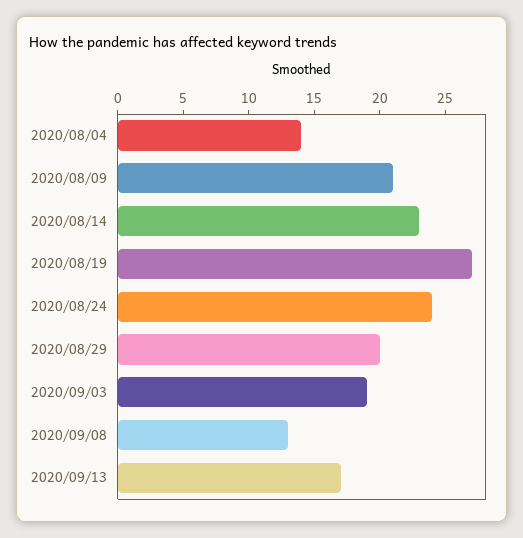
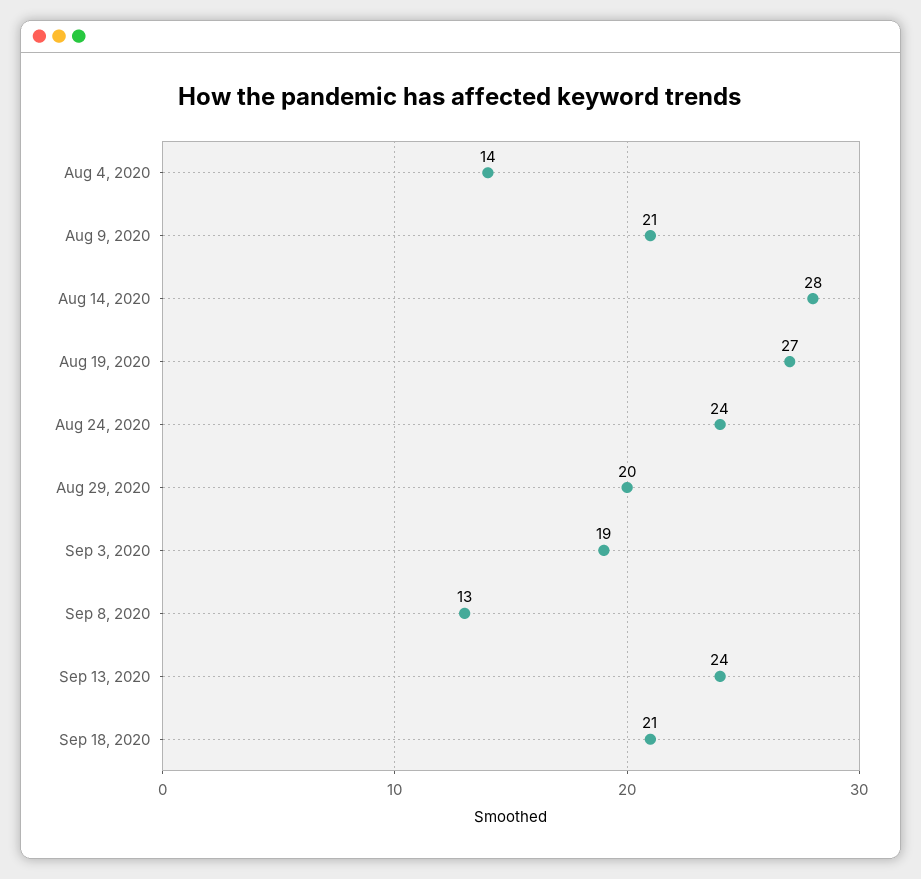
2020/08/14: 23 -> 28
2020/09/13: 17 -> 24
Sep 18, 2020: none -> 21

